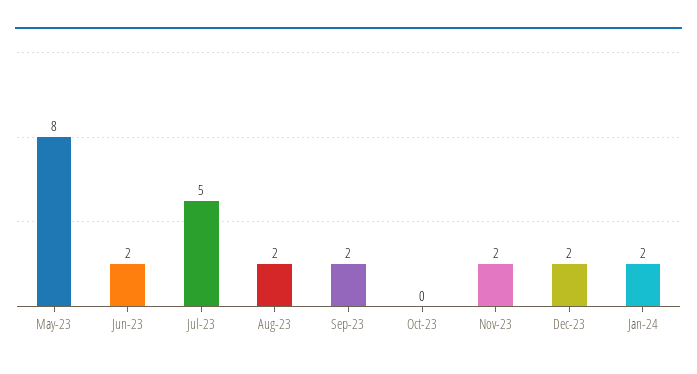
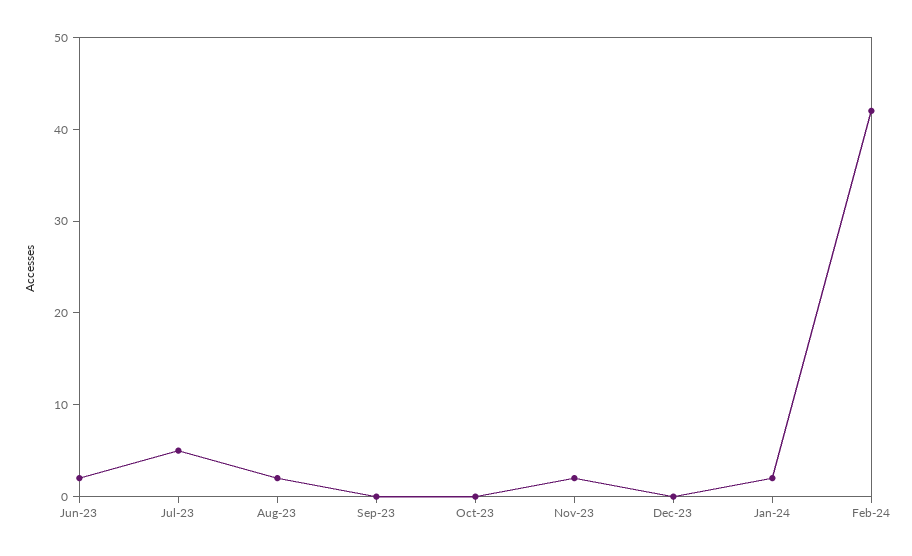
May-23: 8 -> none
Sep-23: 2 -> 0
Dec-23: 2 -> 0
Feb-24: none -> 42

